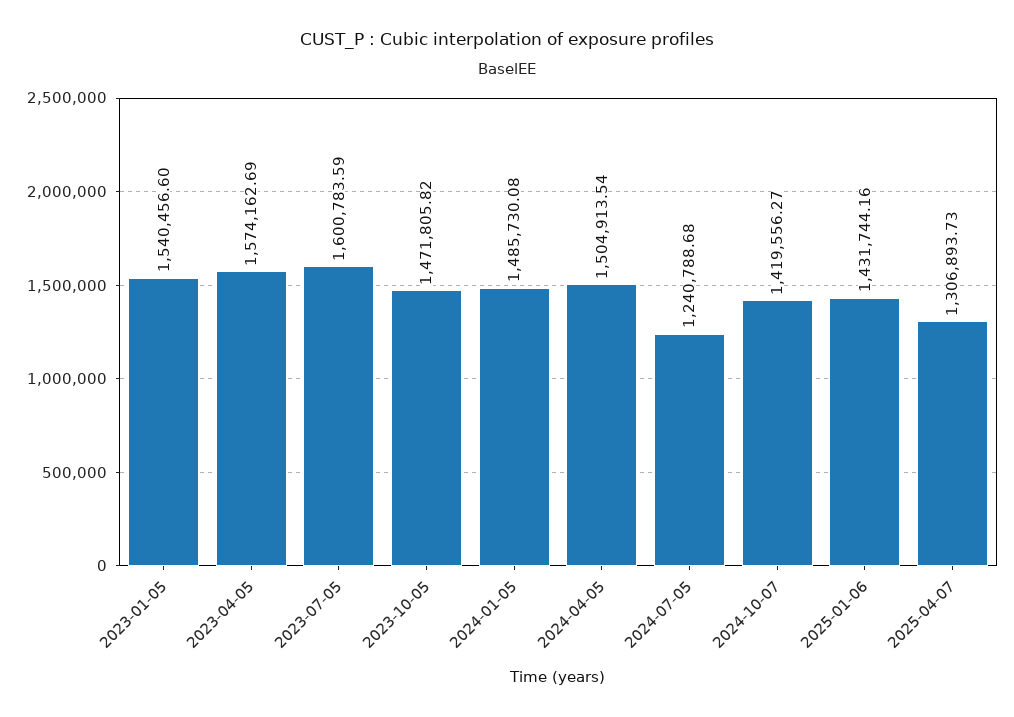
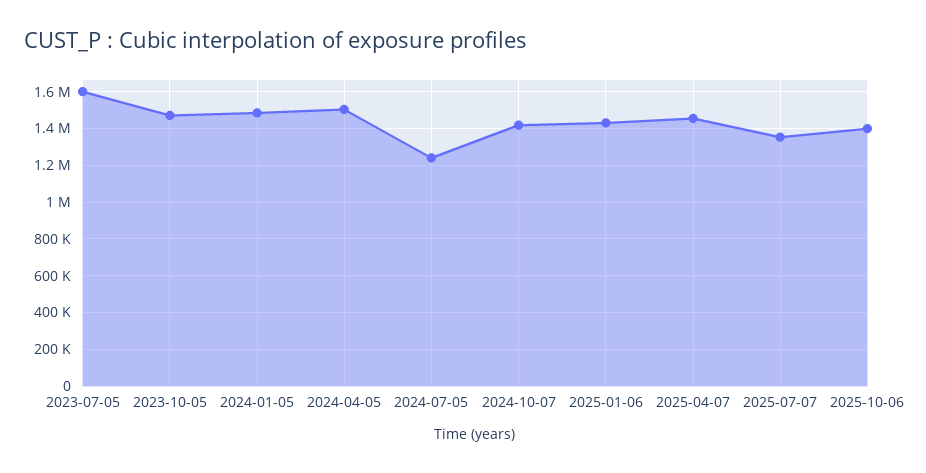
2023-01-05: 1540456.6 -> none
2023-04-05: 1574162.69 -> none
2025-04-07: 1306893.73 -> 1450000
2025-07-07: none -> 1350000
2025-10-06: none -> 1400000

